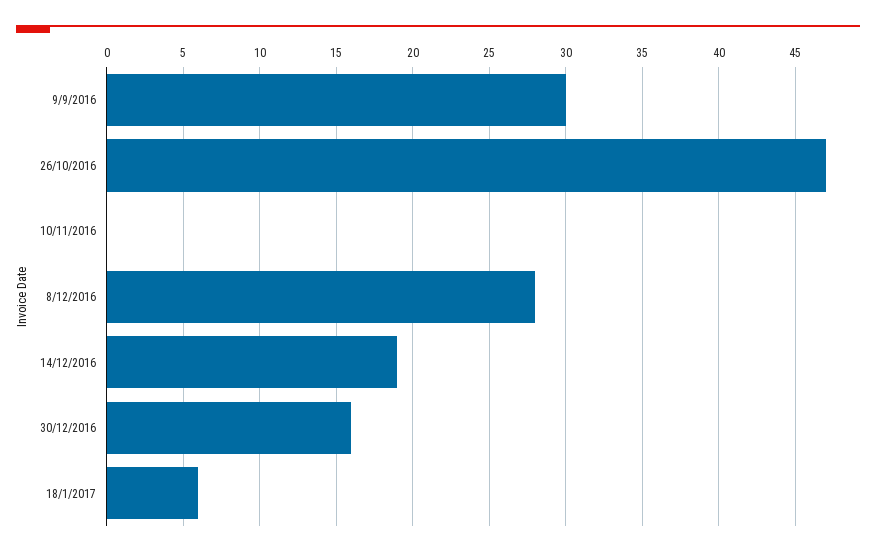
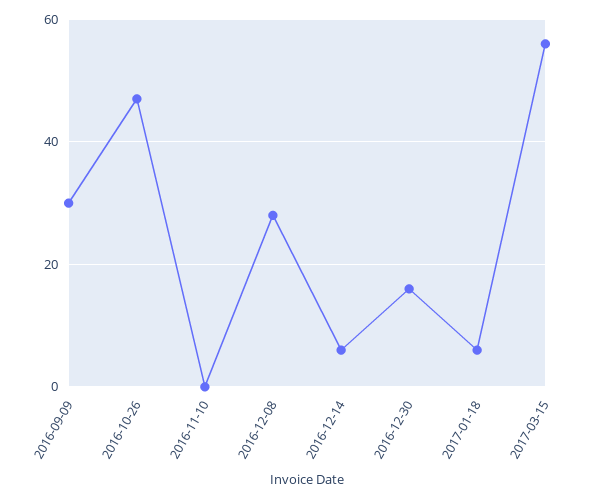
14/12/2016: 19 -> 5
2017-03-15: none -> 55

